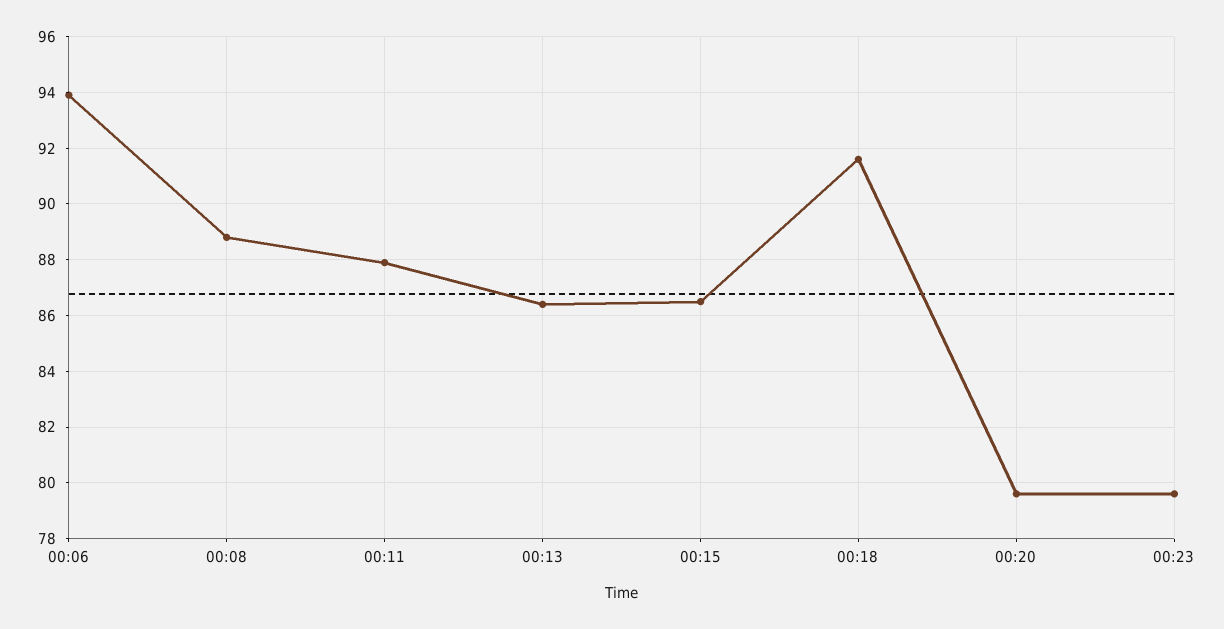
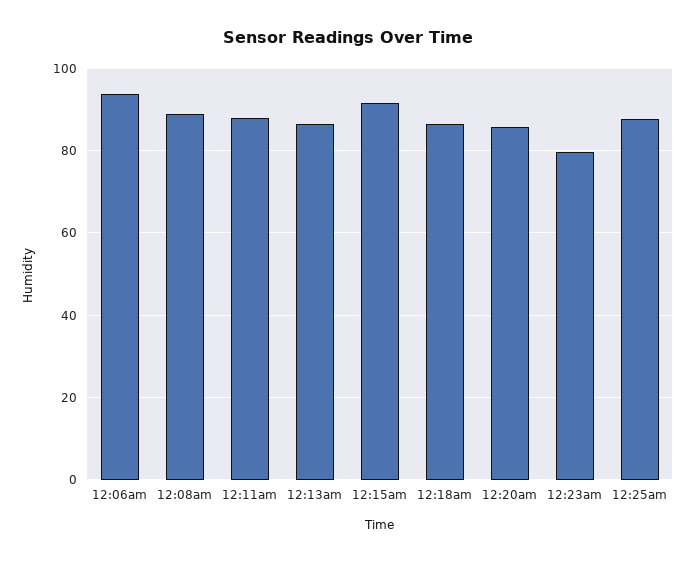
00:15: 86.5 -> 92
00:18: 91.5 -> 86
00:20: 79.5 -> 86
12:25am: none -> 88

